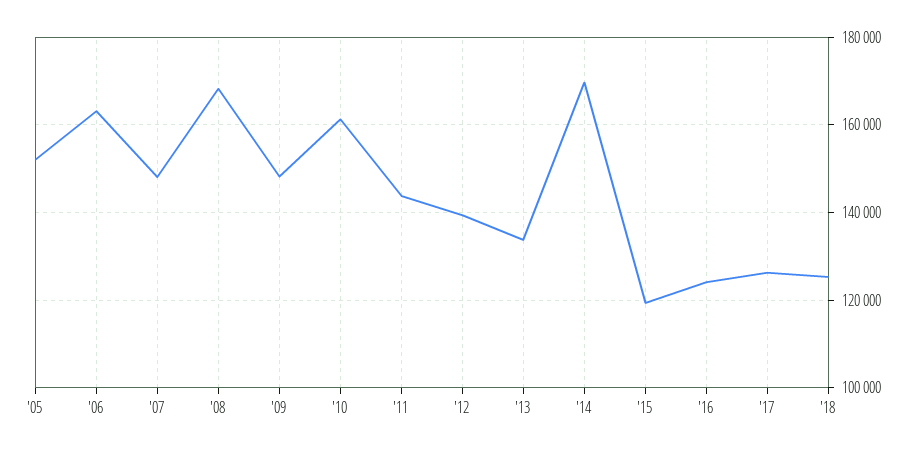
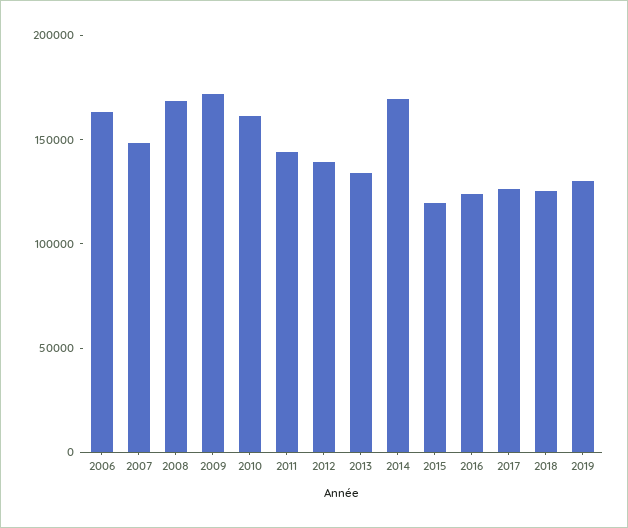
'05: 152000 -> none
'09: 148000 -> 170000
2019: none -> 130000

